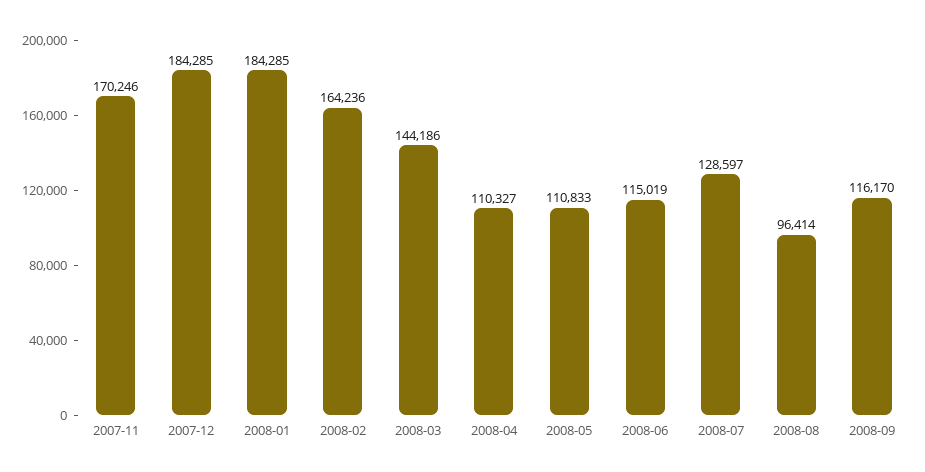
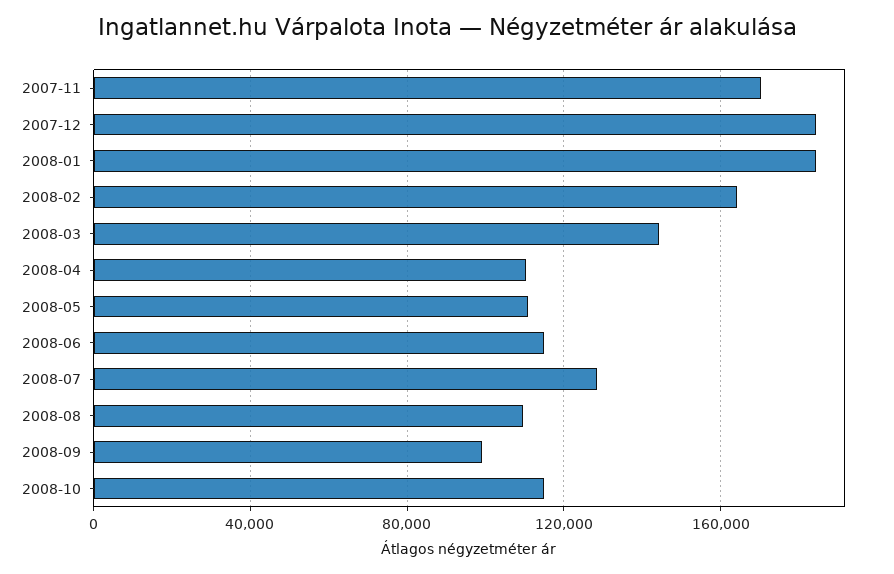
2008-08: 96414 -> 110000
2008-09: 116170 -> 100000
2008-10: none -> 115000

